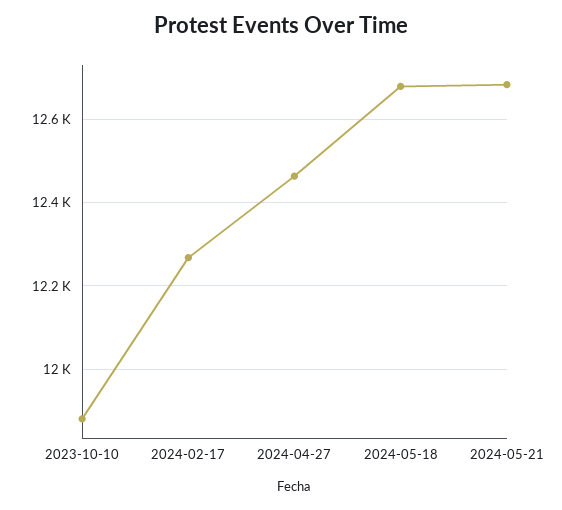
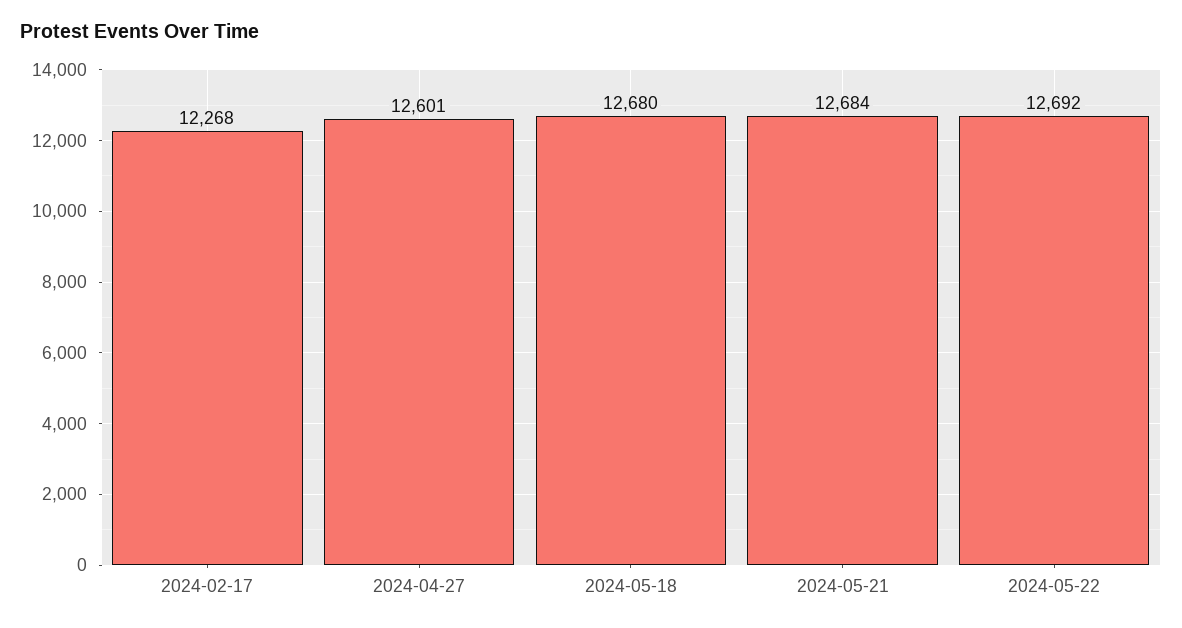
2023-10-10: 11880 -> none
2024-04-27: 12460 -> 12601
2024-05-22: none -> 12692

